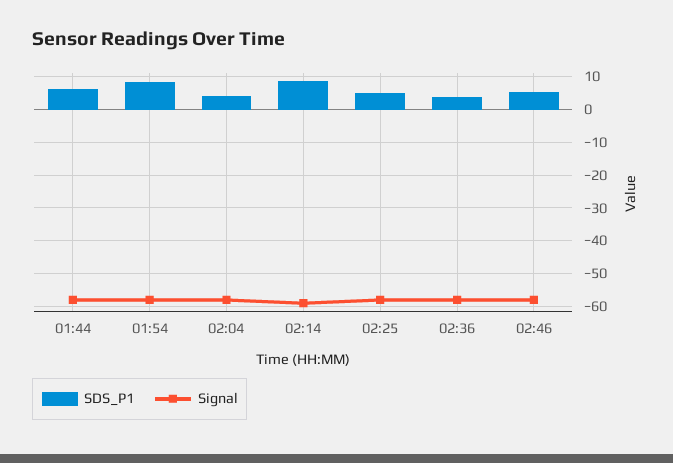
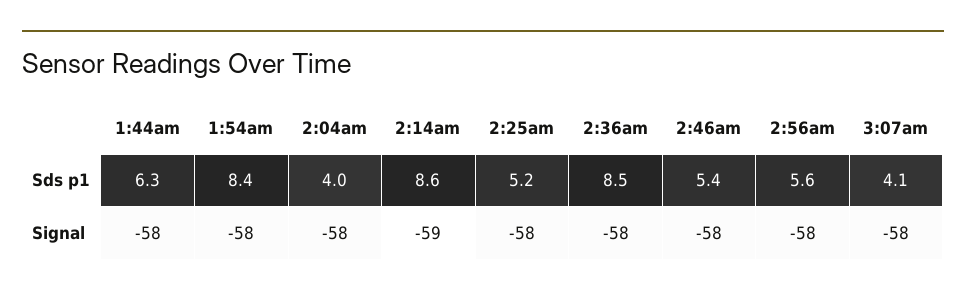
SDS_P1, 02:36: 4 -> 8.5
SDS_P1, 2:56am: none -> 5.6
SDS_P1, 3:07am: none -> 4.1
Signal, 2:56am: none -> -58
Signal, 3:07am: none -> -58

